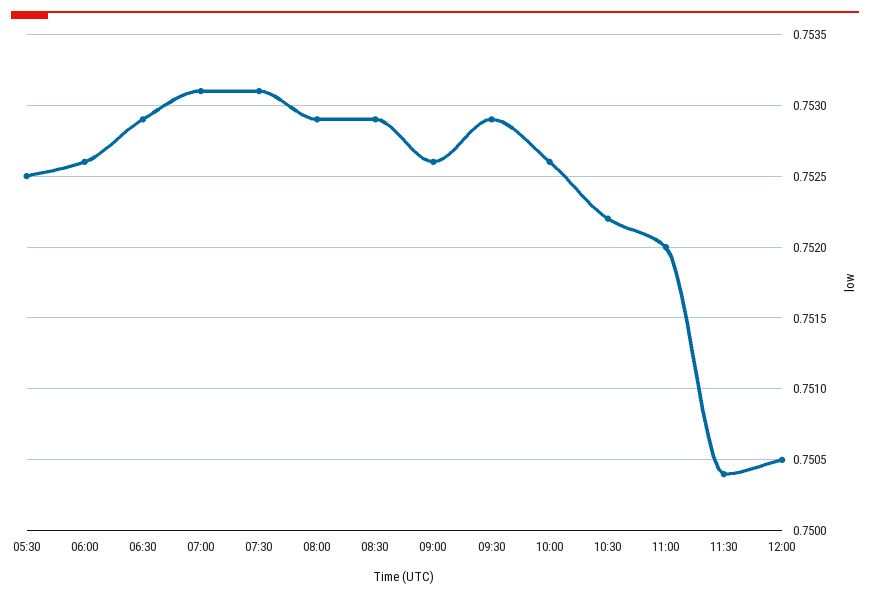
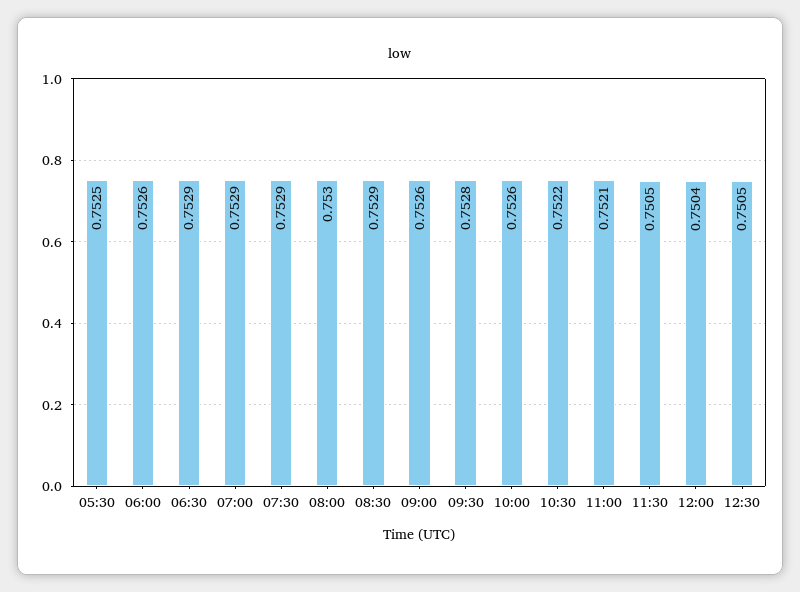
07:00: 0.7531 -> 0.7529
07:30: 0.7531 -> 0.7529
08:00: 0.7529 -> 0.753
09:30: 0.7529 -> 0.7528
11:00: 0.752 -> 0.7521
11:30: 0.7504 -> 0.7505
12:00: 0.7505 -> 0.7504
12:30: none -> 0.7505

